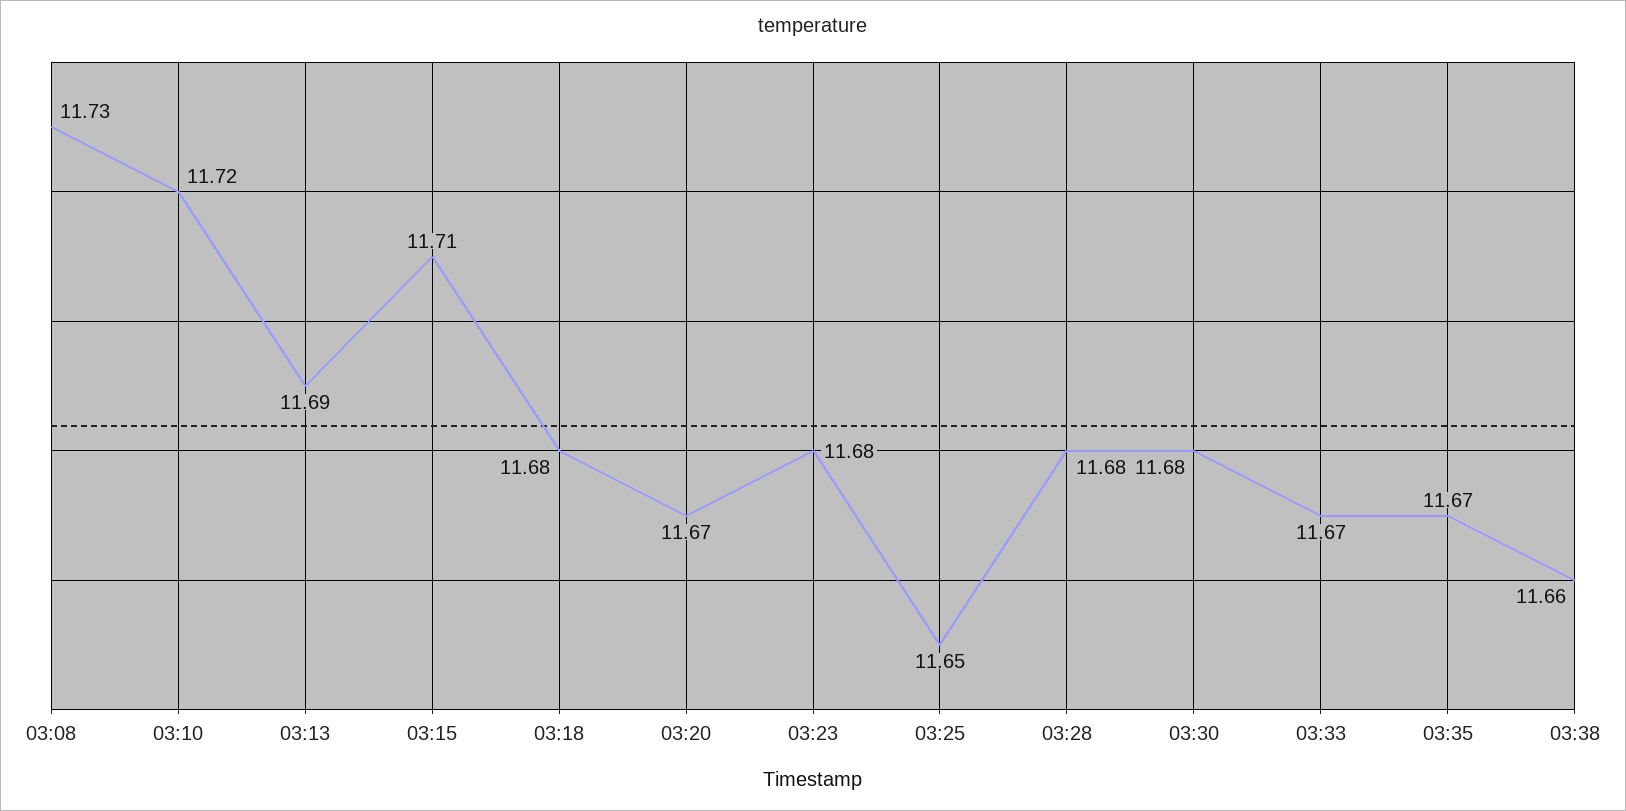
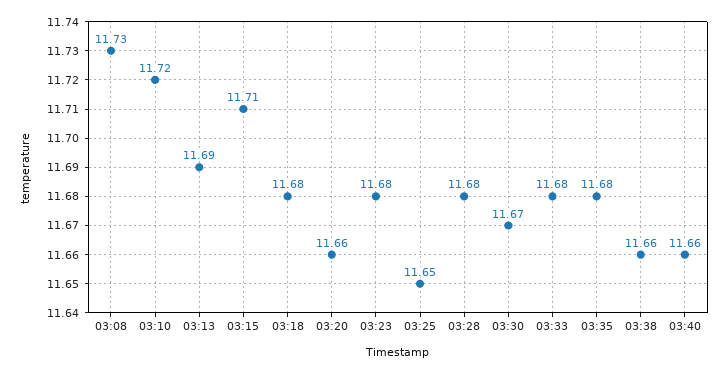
03:20: 11.67 -> 11.66
03:30: 11.68 -> 11.67
03:33: 11.67 -> 11.68
03:35: 11.67 -> 11.68
03:40: none -> 11.66

